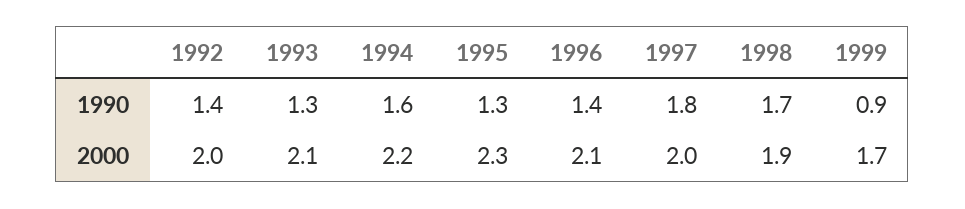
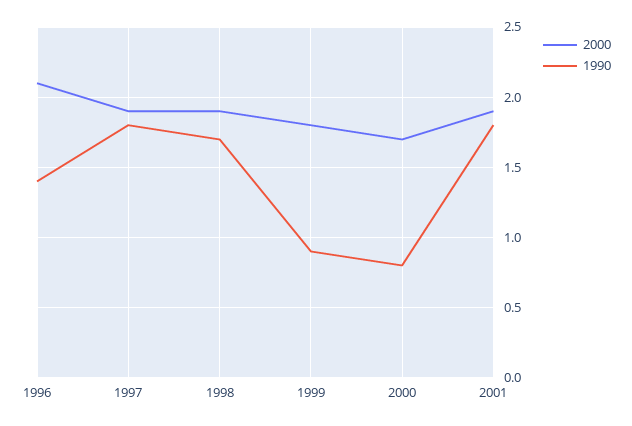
1990, 1992: 1.4 -> none
1990, 1993: 1.3 -> none
1990, 1994: 1.6 -> none
1990, 1995: 1.3 -> none
2000, 1992: 2 -> none
2000, 1993: 2.1 -> none
2000, 1994: 2.2 -> none
2000, 1995: 2.3 -> none
2000, 1997: 2 -> 1.9
2000, 1999: 1.7 -> 1.8
2000, 2000: none -> 1.7
1990, 2000: none -> 0.8
2000, 2001: none -> 1.9
1990, 2001: none -> 1.8

